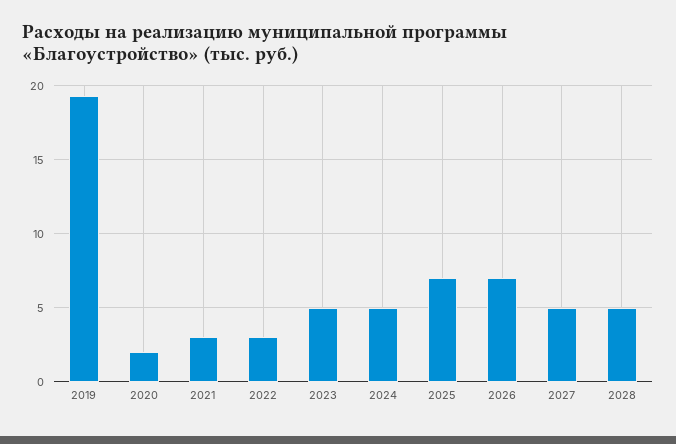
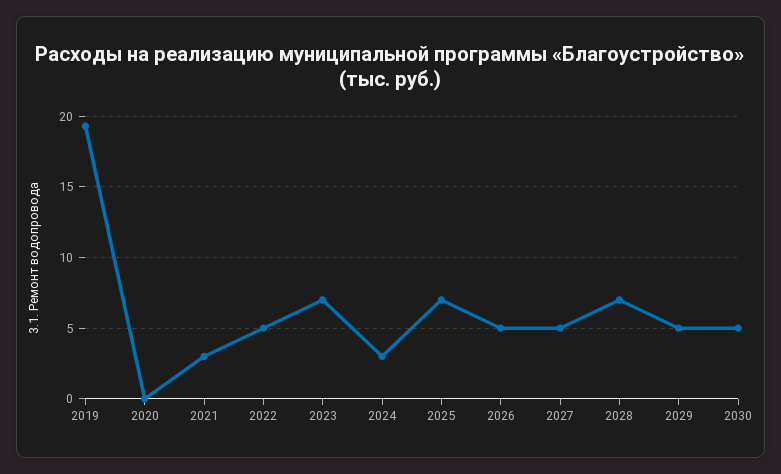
2020: 2 -> 0
2022: 3 -> 5
2023: 5 -> 7
2024: 5 -> 3
2026: 7 -> 5
2028: 5 -> 7
2029: none -> 5
2030: none -> 5

